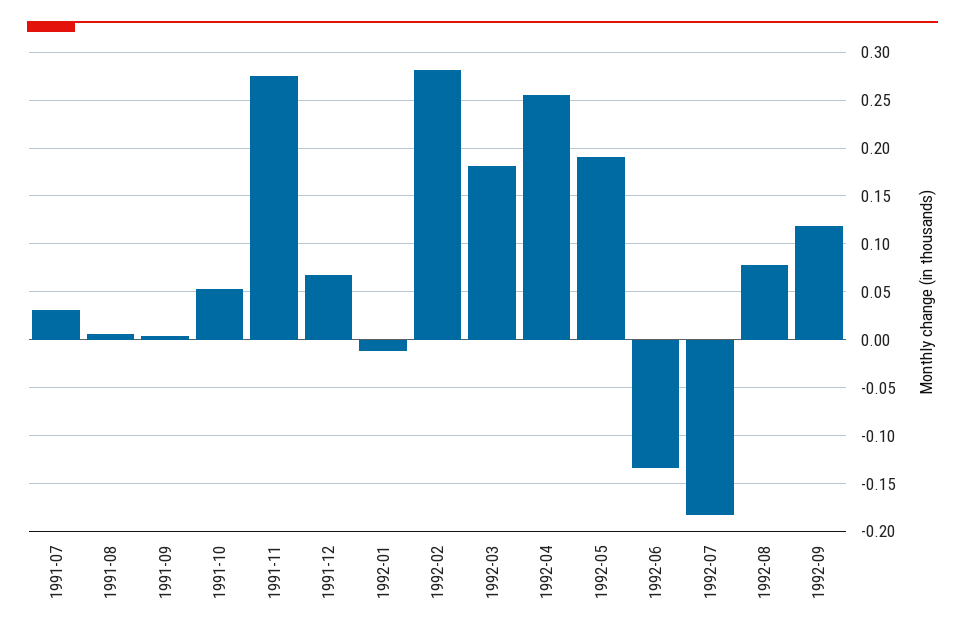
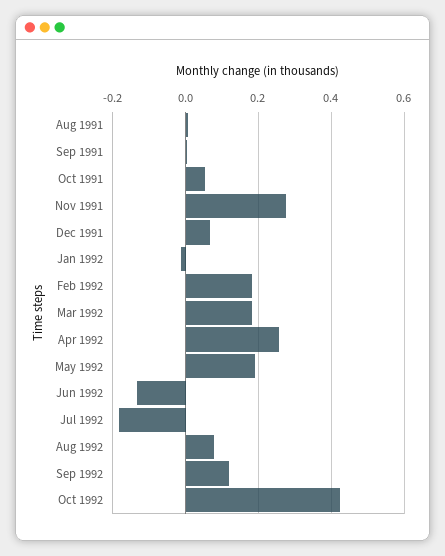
1991-07: 0.03 -> none
1992-02: 0.28 -> 0.18
Oct 1992: none -> 0.42

